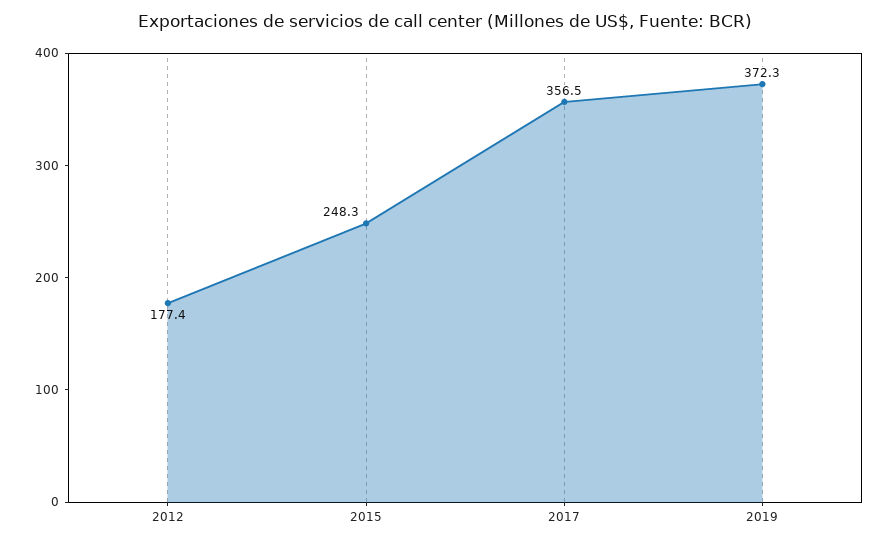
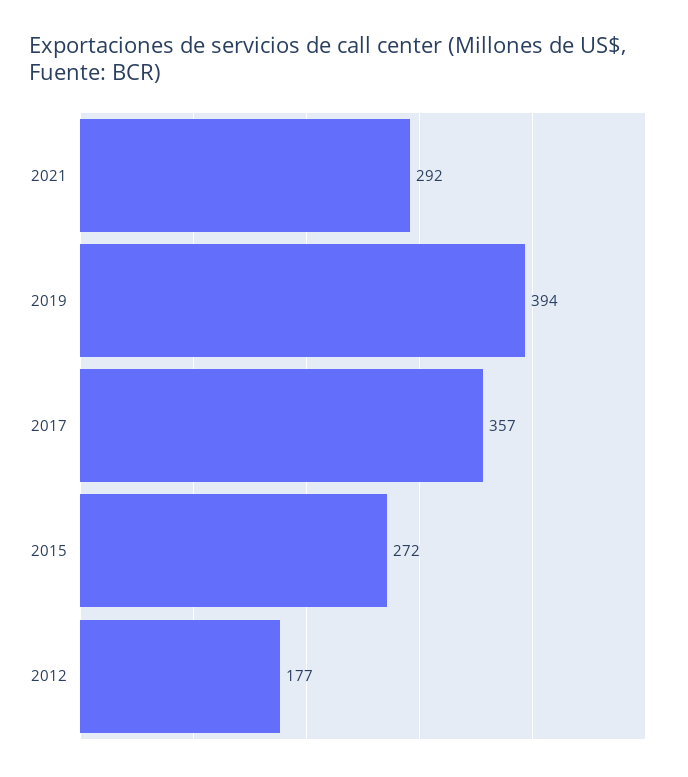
2015: 248.3 -> 272
2019: 372.3 -> 394
2021: none -> 292

